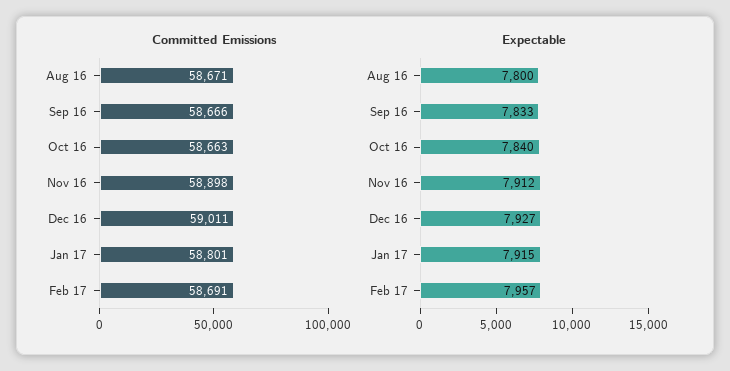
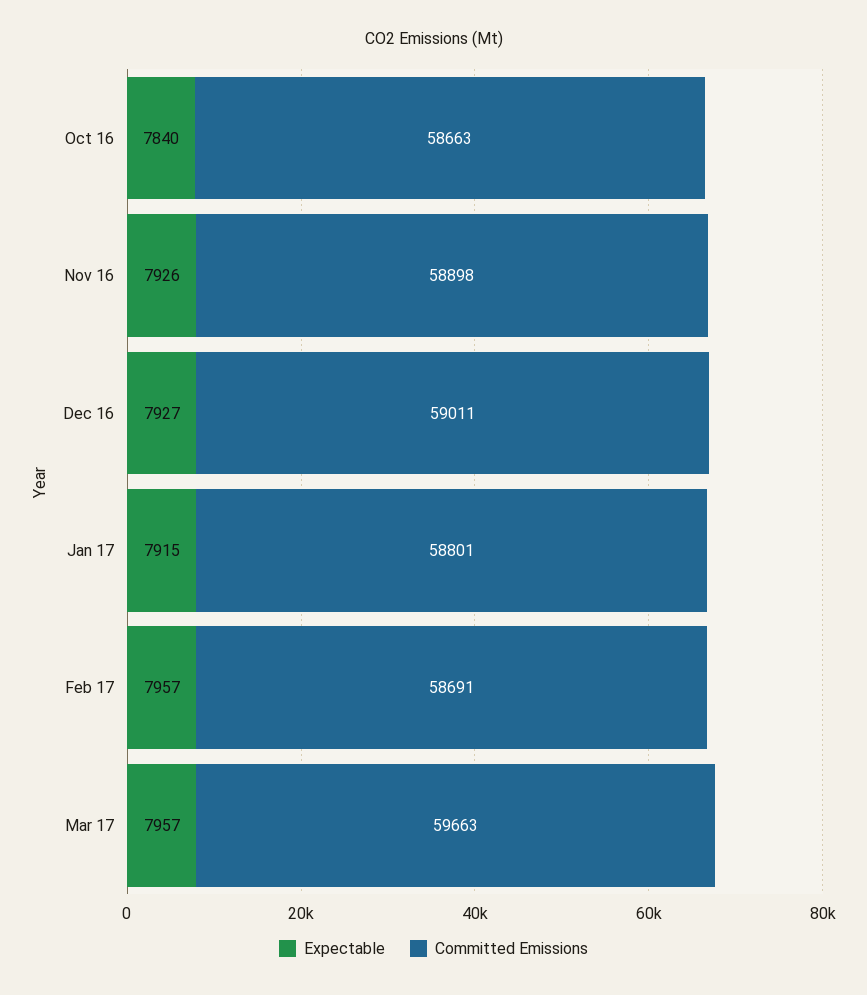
Committed Emissions, Aug 16: 58671 -> none
Committed Emissions, Sep 16: 58666 -> none
Expectable, Aug 16: 7800 -> none
Expectable, Sep 16: 7833 -> none
Expectable, Nov 16: 7912 -> 7926
Expectable, Mar 17: none -> 7957
Committed Emissions, Mar 17: none -> 59663

